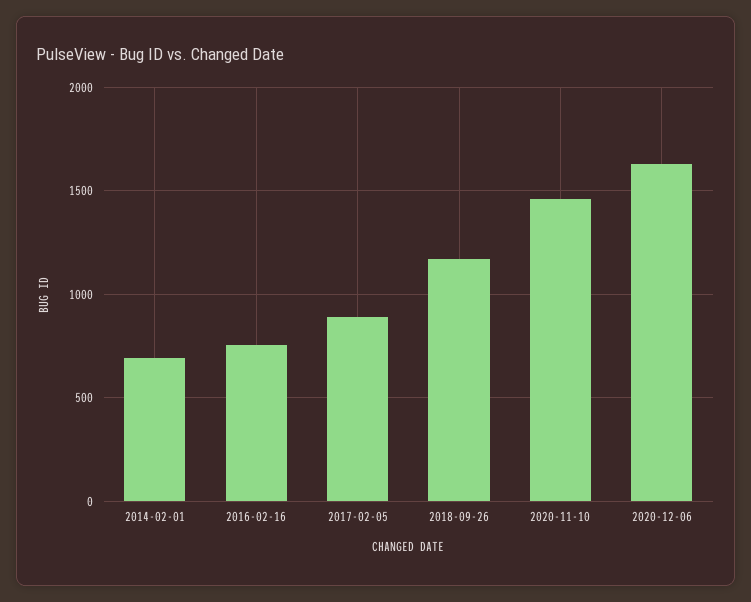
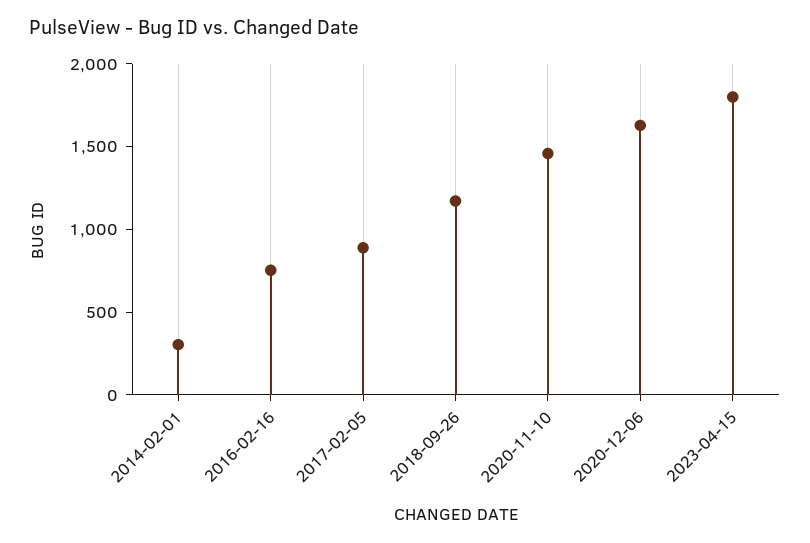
2014-02-01: 700 -> 300
2023-04-15: none -> 1800

